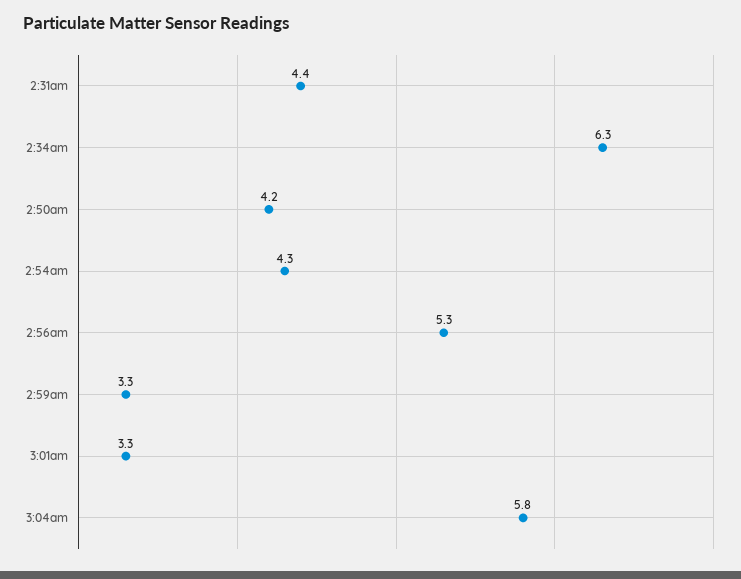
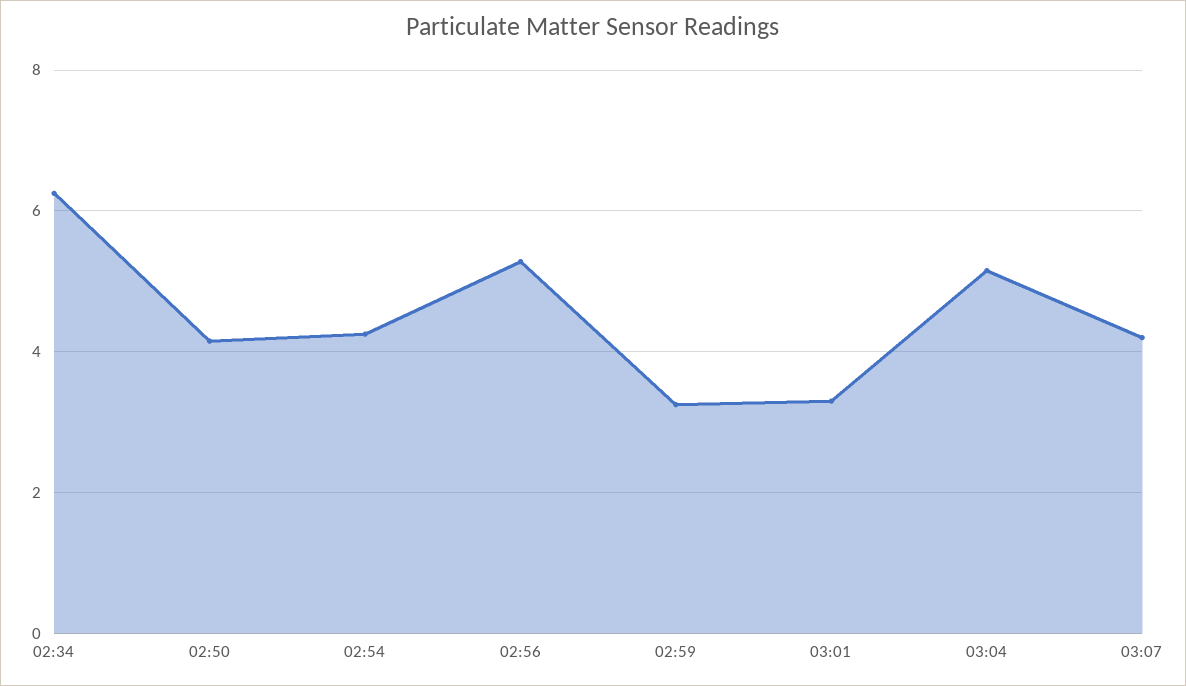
2:31am: 4.4 -> none
3:04am: 5.8 -> 5.2
03:07: none -> 4.2

